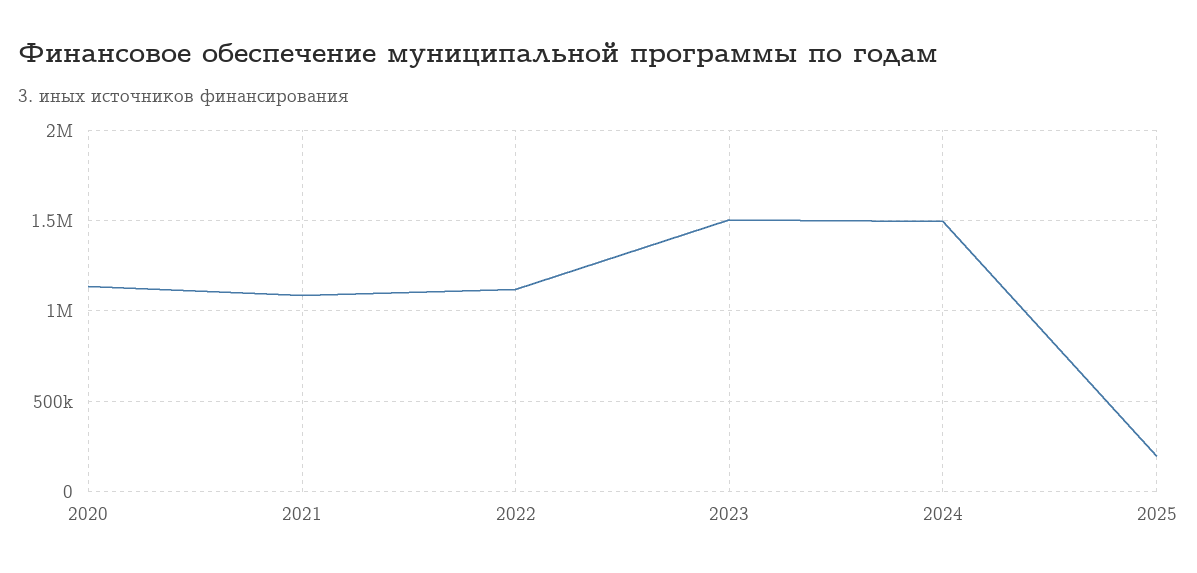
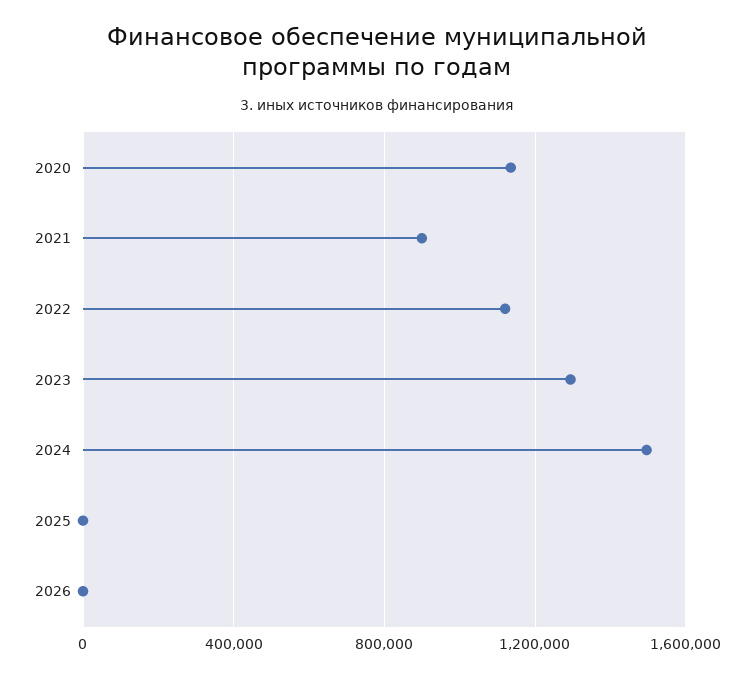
2021: 1100000 -> 900000
2023: 1500000 -> 1300000
2025: 200000 -> 0
2026: none -> 0

